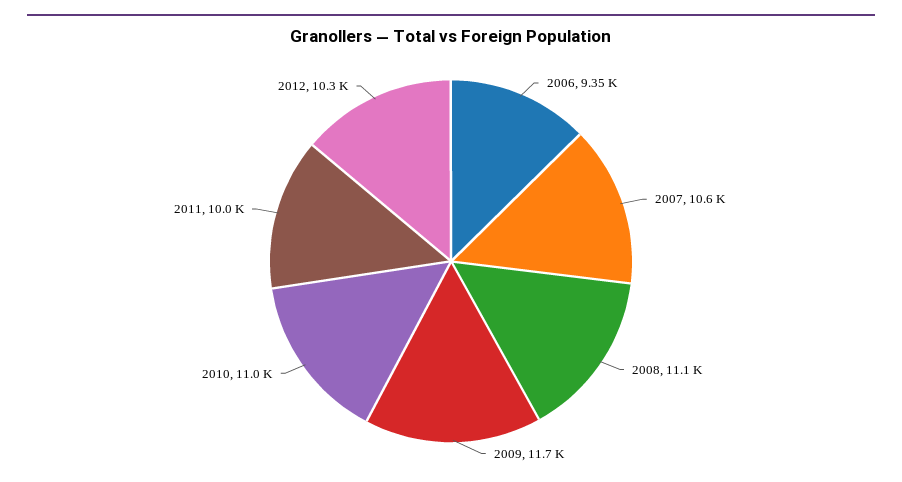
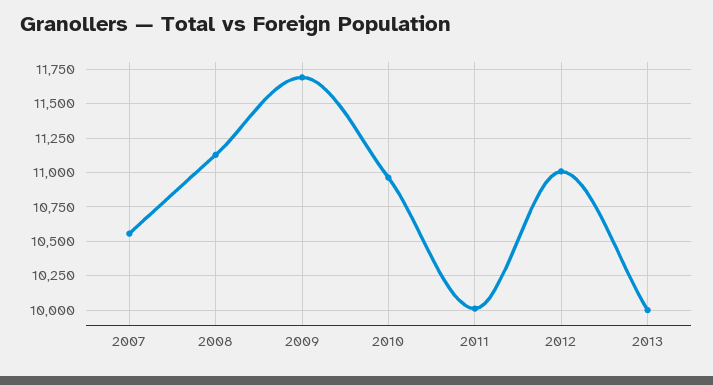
2006: 9350 -> none
2012: 10300 -> 11000
2013: none -> 10000

